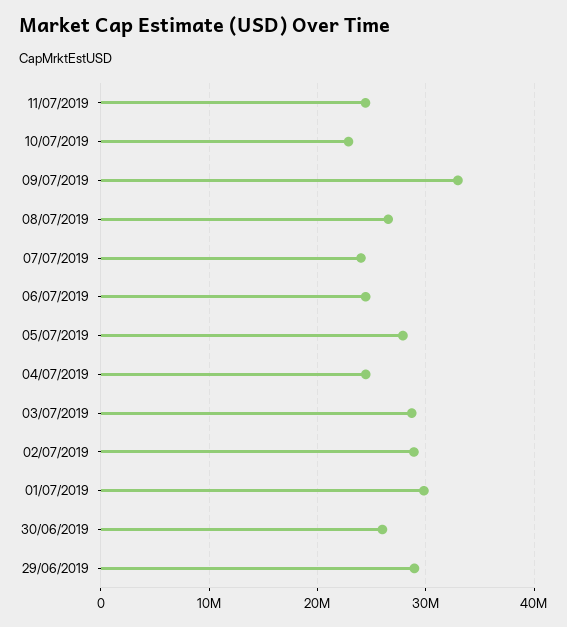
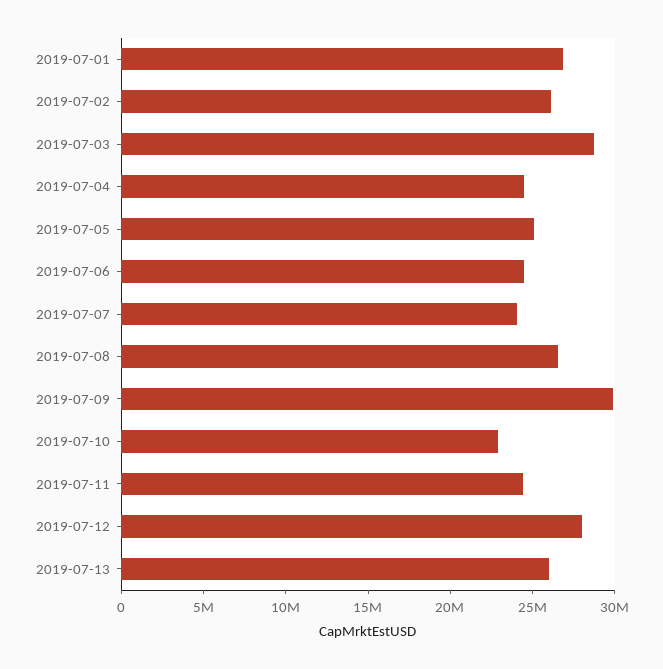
09/07/2019: 33000000 -> 30000000
05/07/2019: 28000000 -> 25000000
02/07/2019: 29000000 -> 26000000
01/07/2019: 30000000 -> 27000000
30/06/2019: 26000000 -> none
29/06/2019: 29000000 -> none
2019-07-12: none -> 28000000
2019-07-13: none -> 26000000

